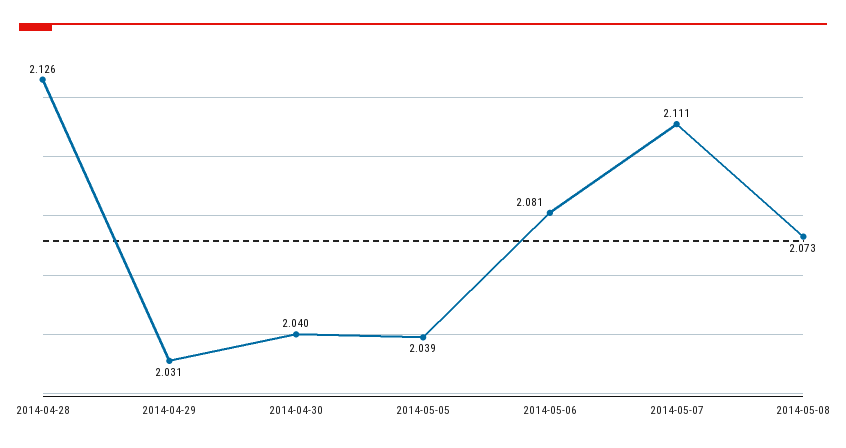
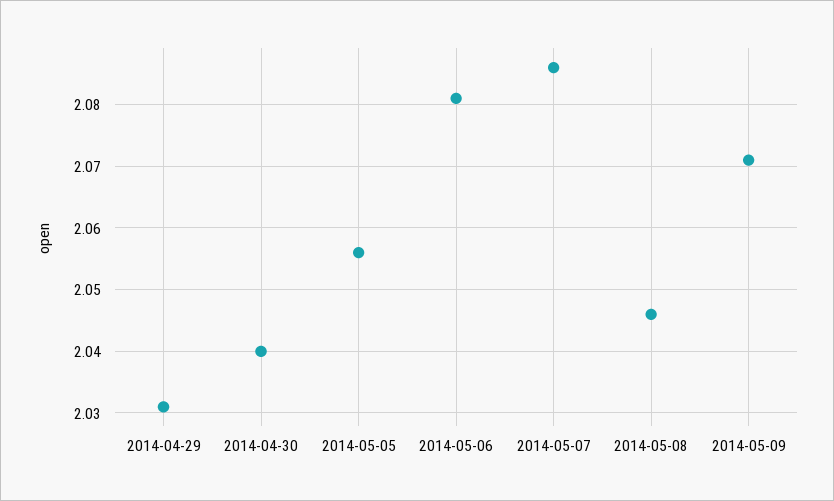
2014-04-28: 2.126 -> none
2014-05-05: 2.039 -> 2.056
2014-05-07: 2.111 -> 2.086
2014-05-08: 2.073 -> 2.046
2014-05-09: none -> 2.071

